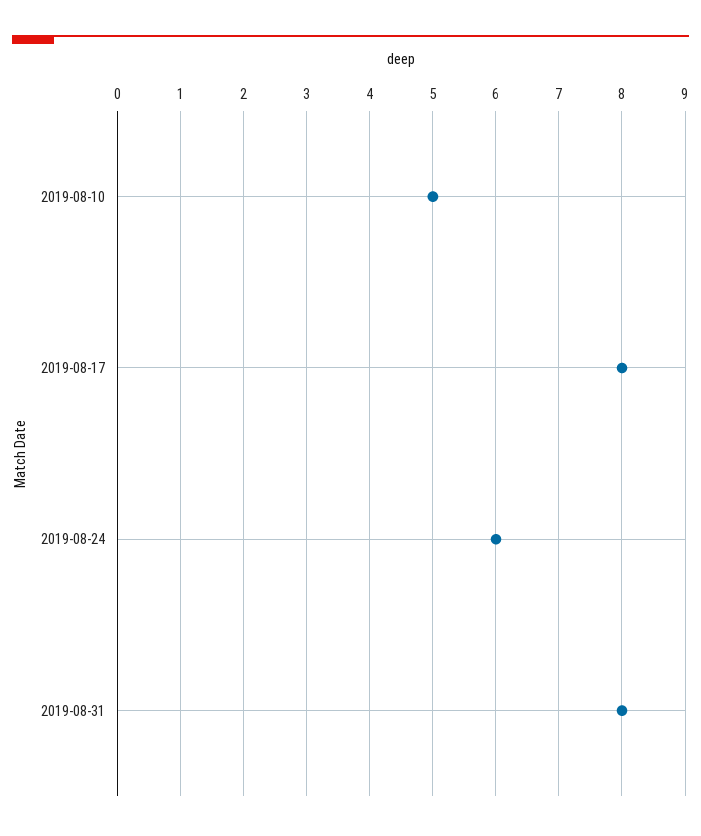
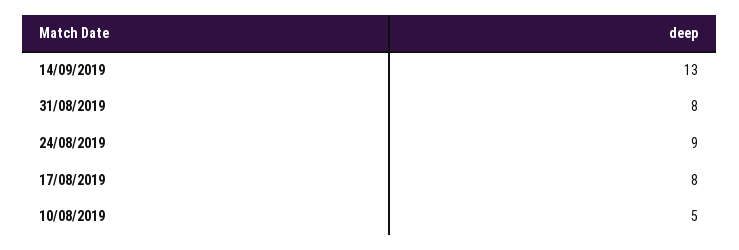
2019-08-24: 6 -> 9
14/09/2019: none -> 13

